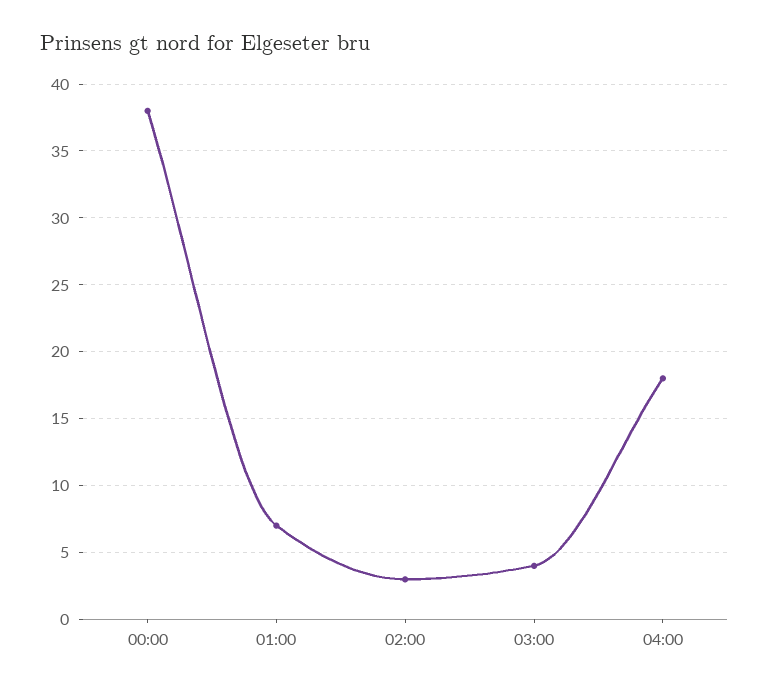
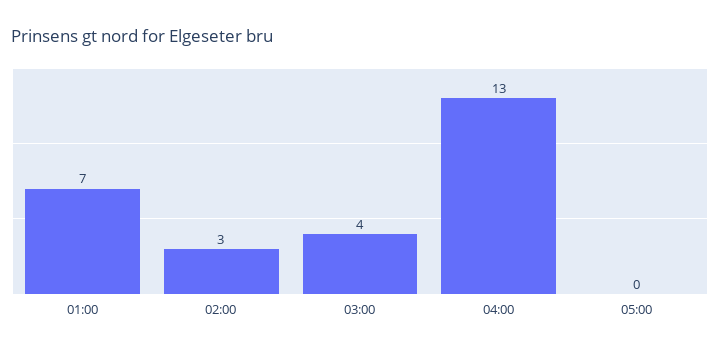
00:00: 38 -> none
04:00: 18 -> 13
05:00: none -> 0

